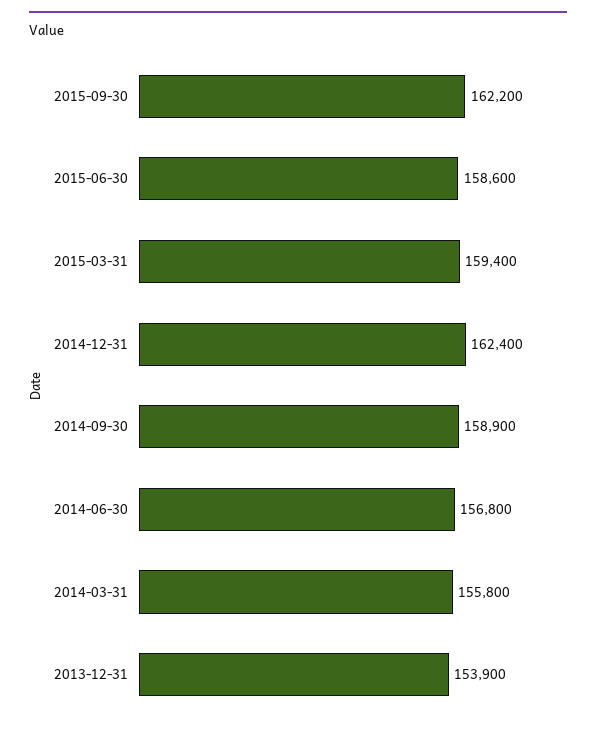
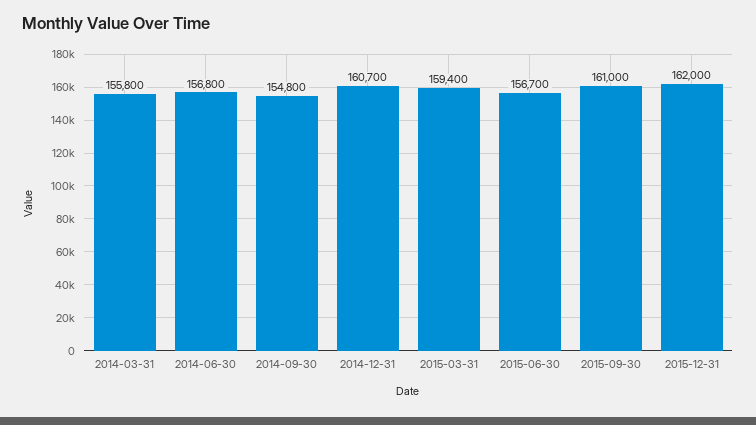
2015-09-30: 162200 -> 161000
2015-06-30: 158600 -> 156700
2014-12-31: 162400 -> 160700
2014-09-30: 158900 -> 154800
2013-12-31: 153900 -> none
2015-12-31: none -> 162000

